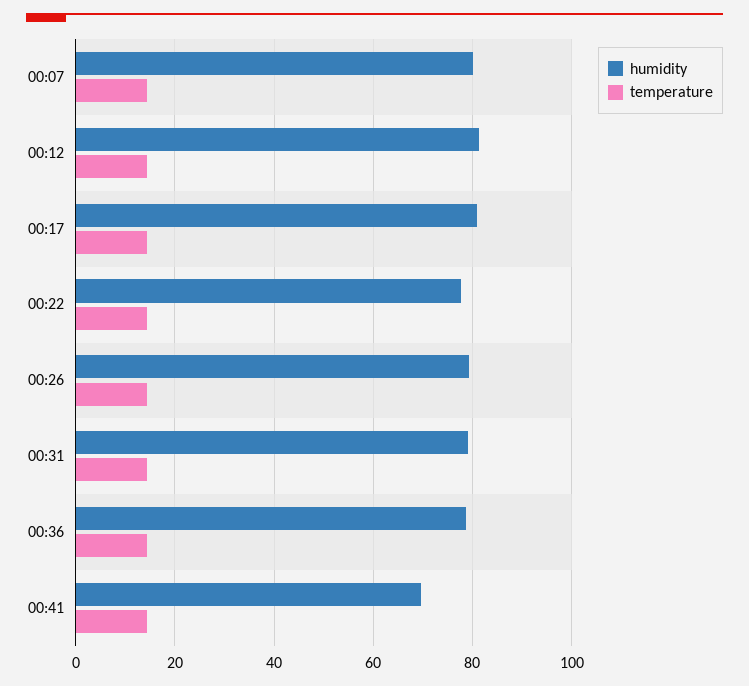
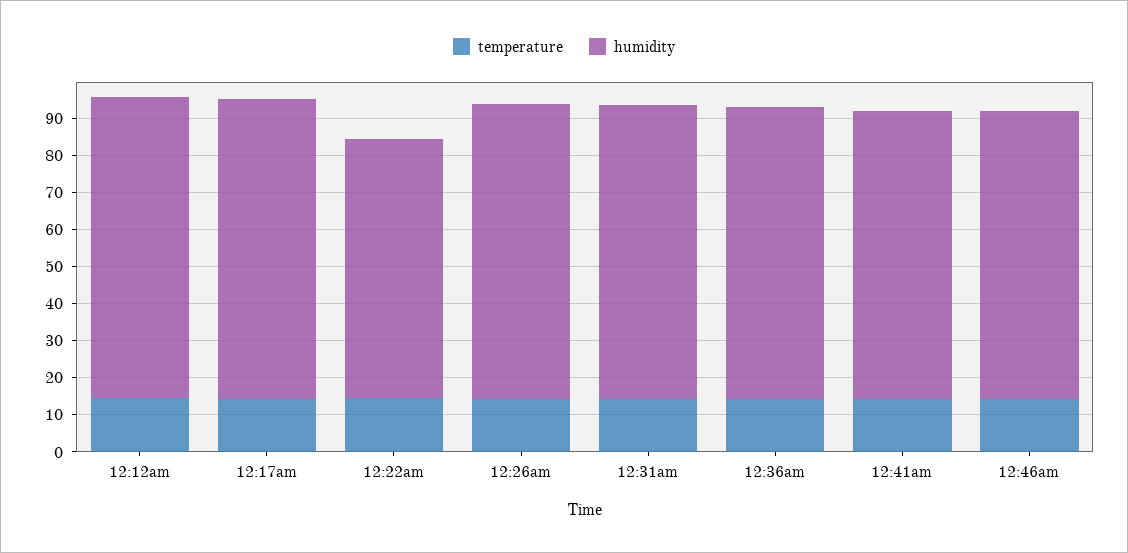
humidity, 00:07: 80 -> none
temperature, 00:07: 14 -> none
humidity, 00:22: 78 -> 70
humidity, 00:41: 70 -> 77.5
temperature, 12:46am: none -> 15
humidity, 12:46am: none -> 77.5

